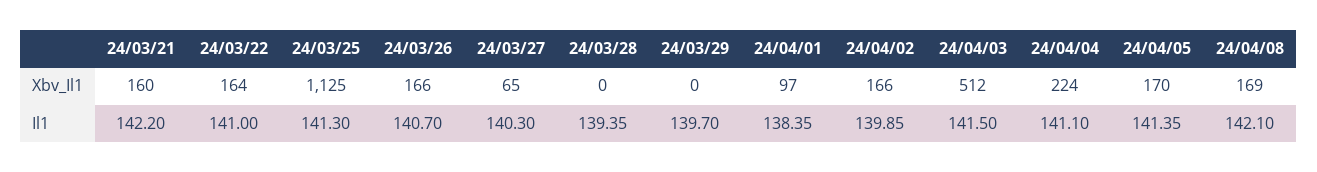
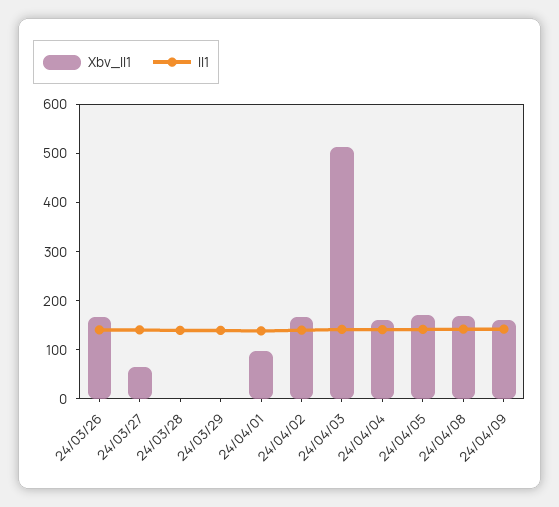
Xbv_Il1, 24/03/21: 160 -> none
Xbv_Il1, 24/03/22: 164 -> none
Xbv_Il1, 24/03/25: 1125 -> none
Xbv_Il1, 24/04/04: 224 -> 160
Il1, 24/03/21: 142.2 -> none
Il1, 24/03/22: 141 -> none
Il1, 24/03/25: 141.3 -> none
Xbv_Il1, 24/04/09: none -> 160
Il1, 24/04/09: none -> 140

